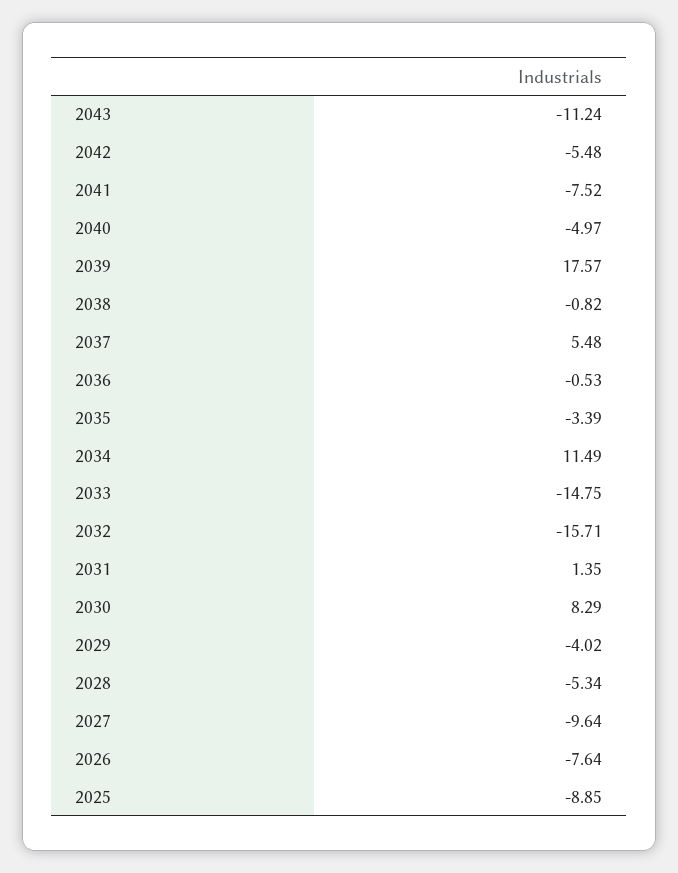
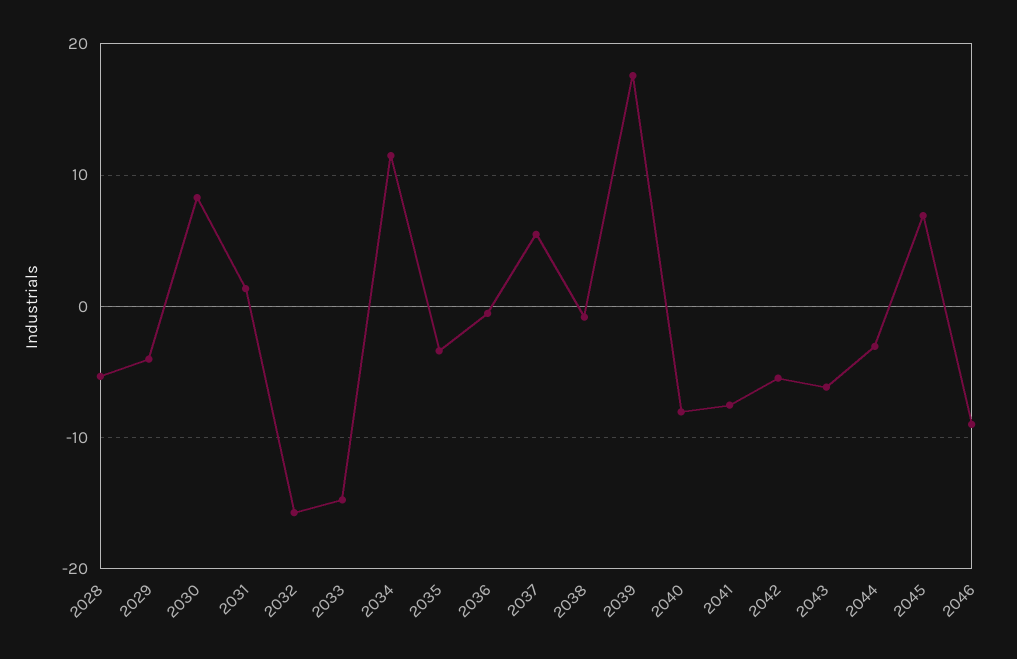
2043: -11.24 -> -6
2040: -4.97 -> -8
2027: -9.64 -> none
2026: -7.64 -> none
2025: -8.85 -> none
2044: none -> -3
2045: none -> 7
2046: none -> -9

